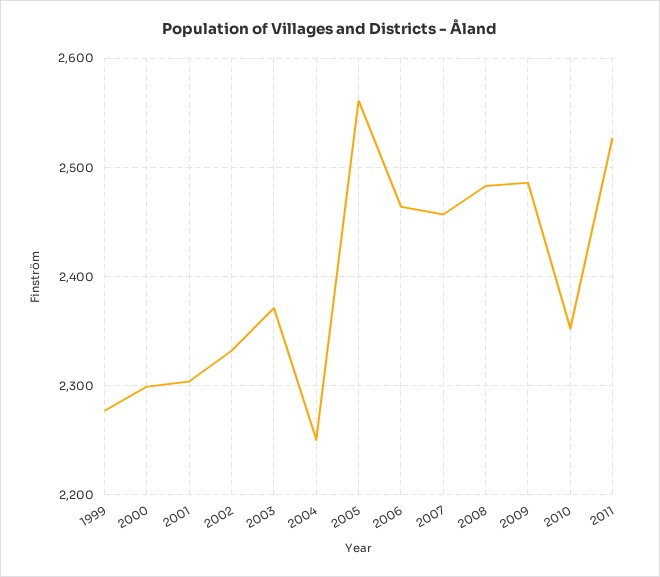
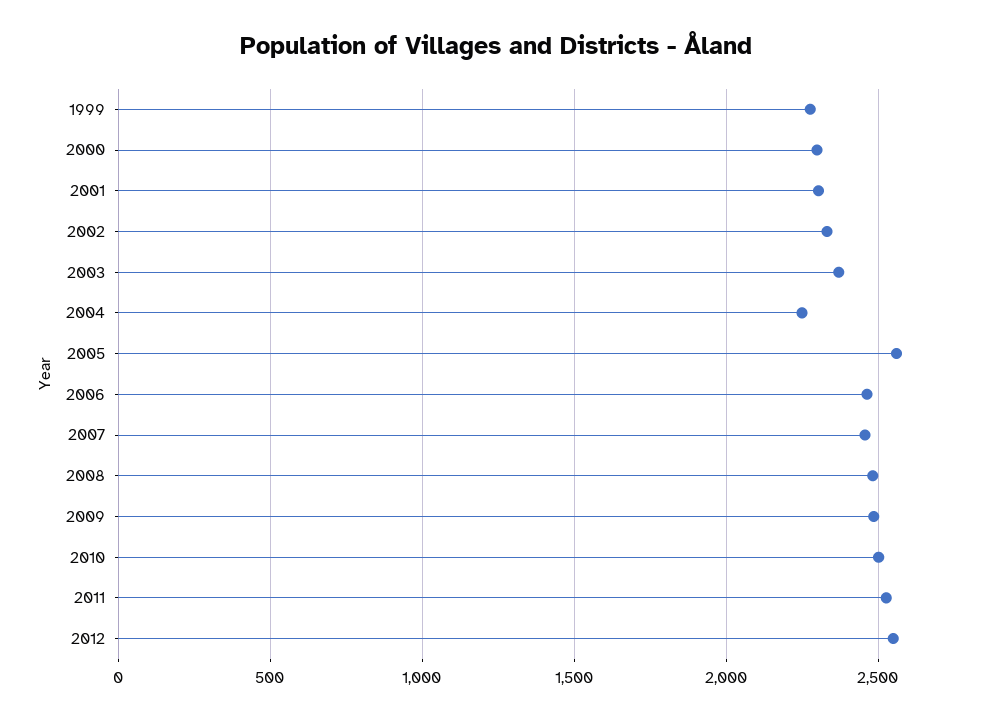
2010: 2350 -> 2500
2012: none -> 2550

